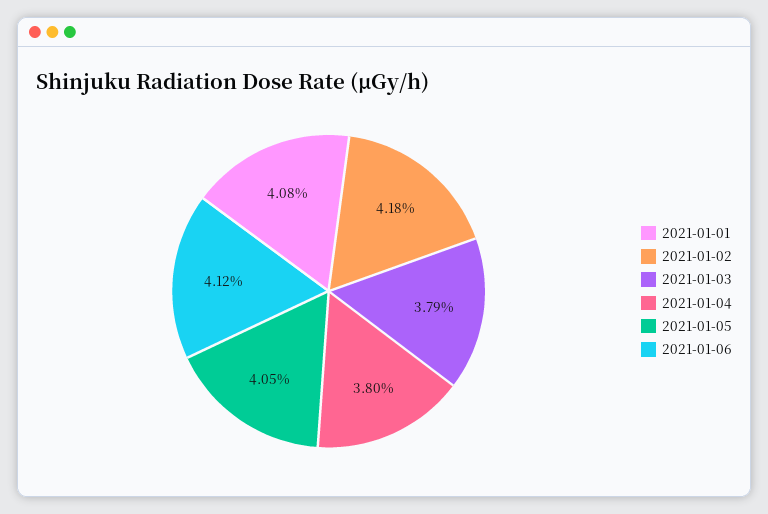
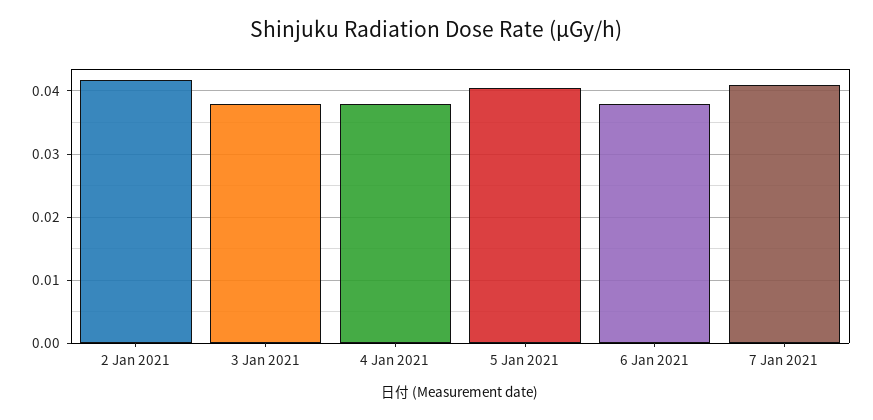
2021-01-01: 0.0408 -> none
2021-01-06: 0.0412 -> 0.038
7 Jan 2021: none -> 0.041

